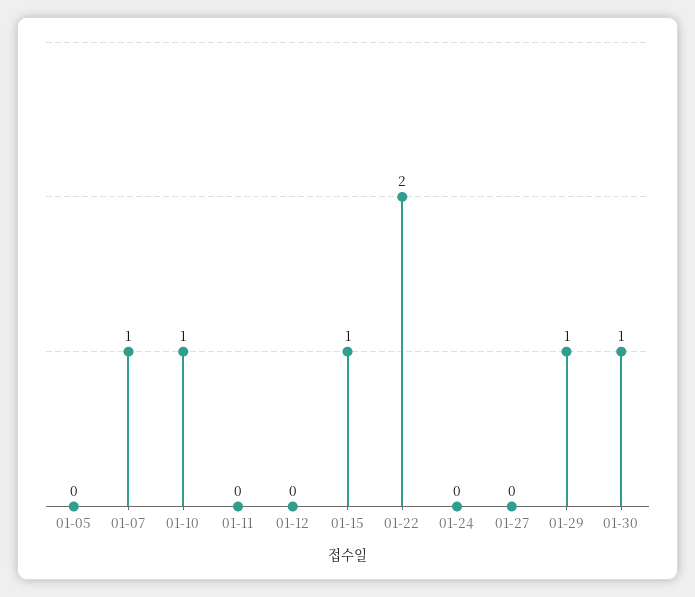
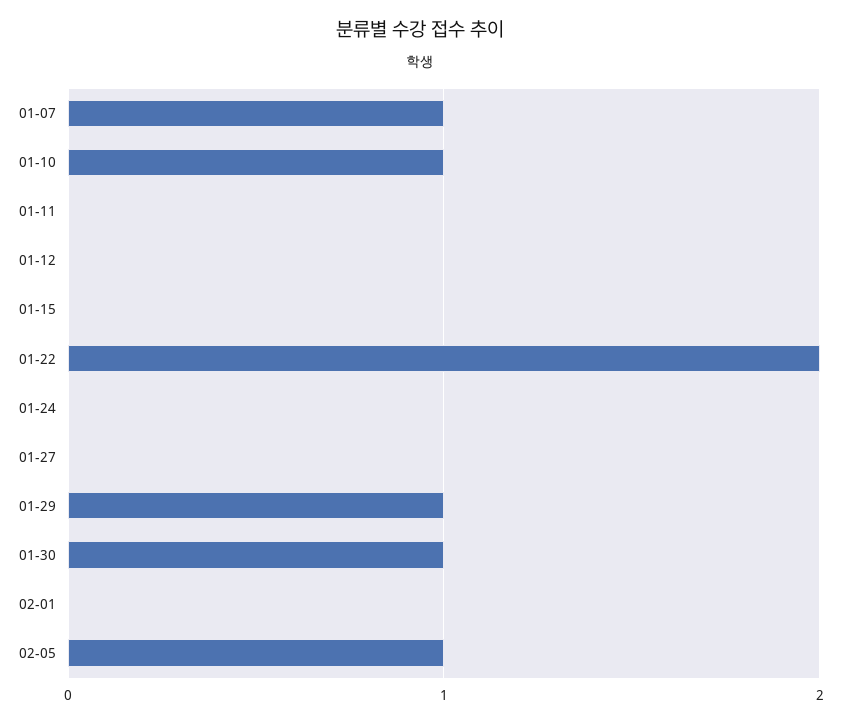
01-05: 0 -> none
01-15: 1 -> 0
02-01: none -> 0
02-05: none -> 1

